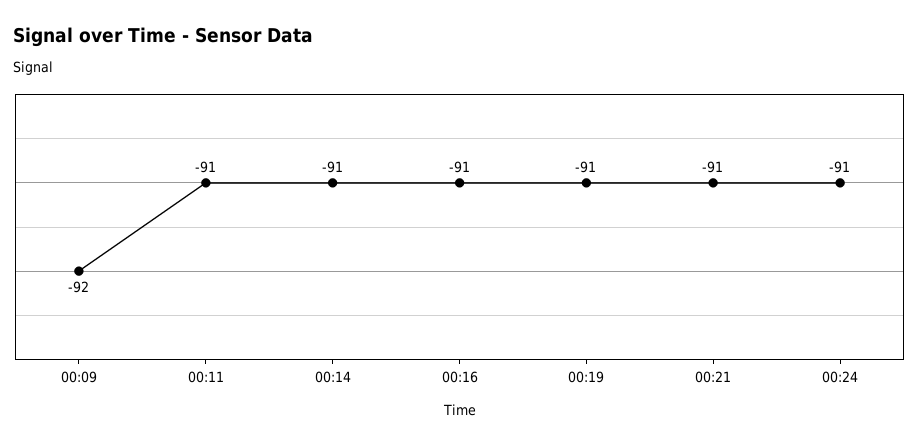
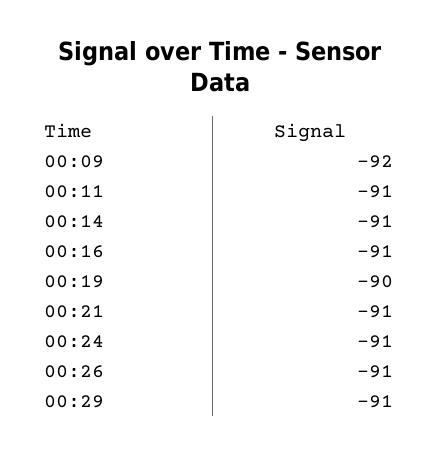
00:19: -91 -> -90
00:26: none -> -91
00:29: none -> -91

